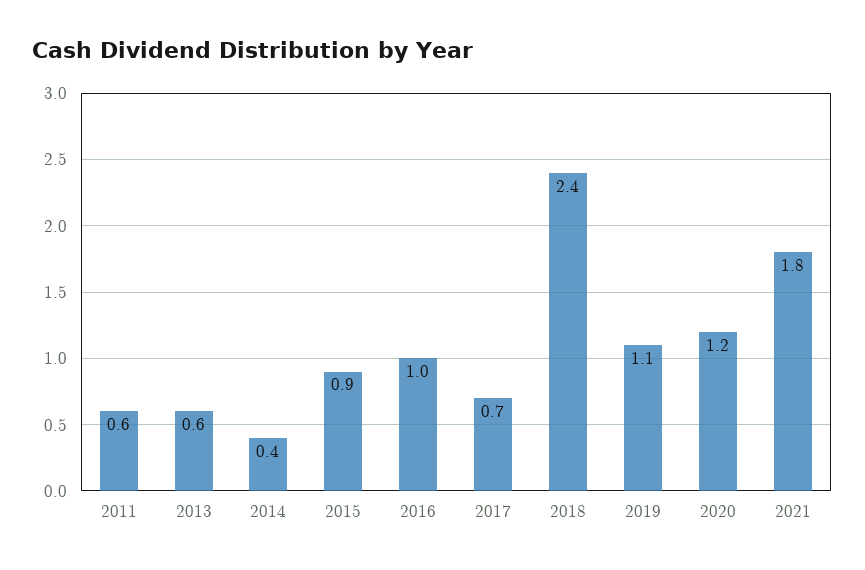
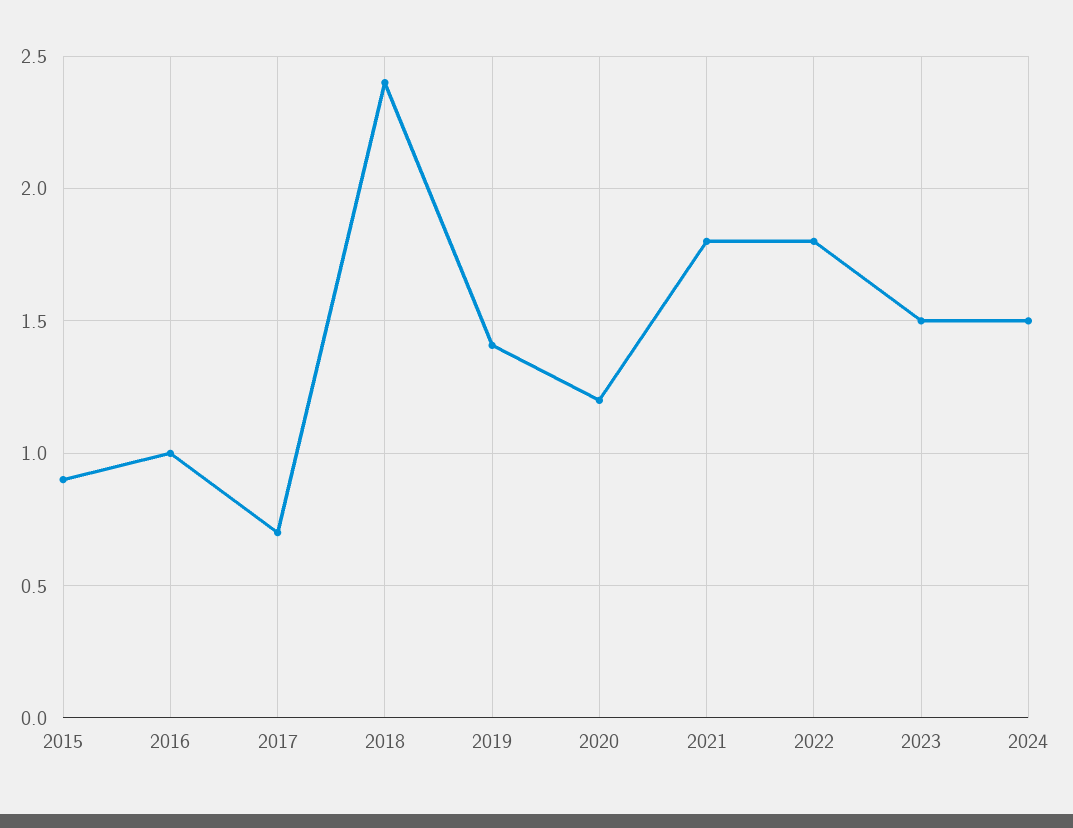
2011: 0.6 -> none
2013: 0.6 -> none
2014: 0.4 -> none
2019: 1.1 -> 1.4
2022: none -> 1.8
2023: none -> 1.5
2024: none -> 1.5

